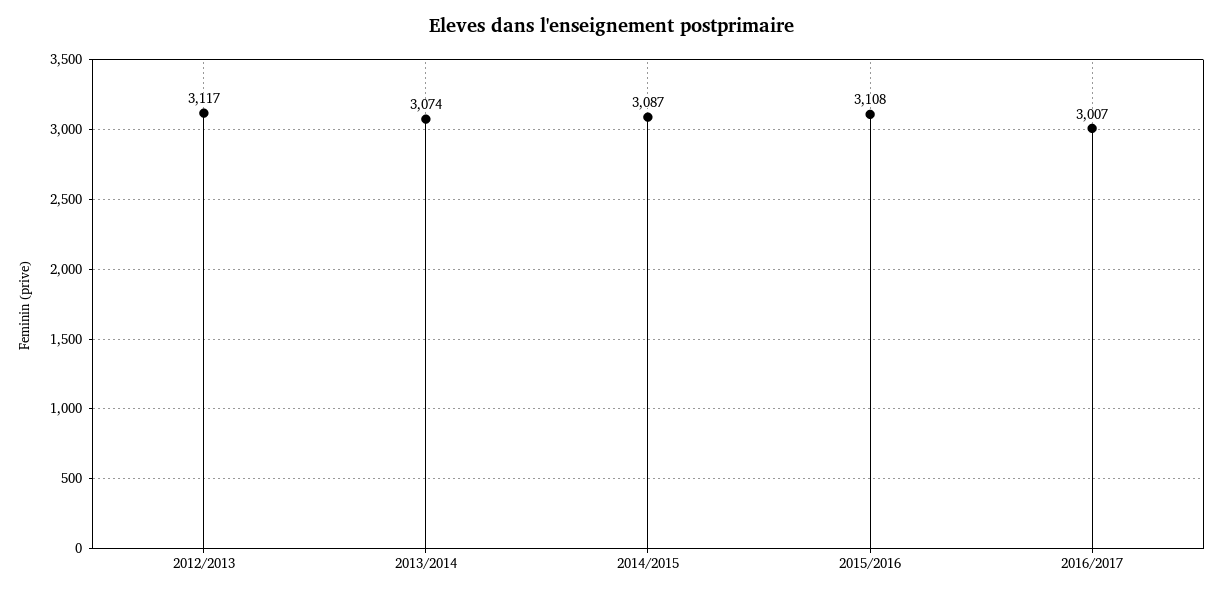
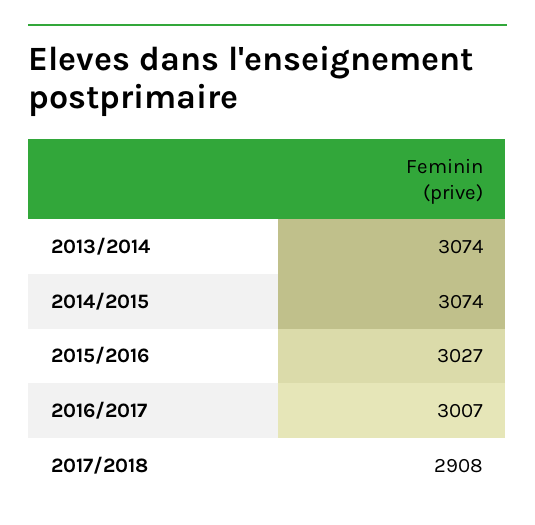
2012/2013: 3117 -> none
2014/2015: 3087 -> 3074
2015/2016: 3108 -> 3027
2017/2018: none -> 2908

